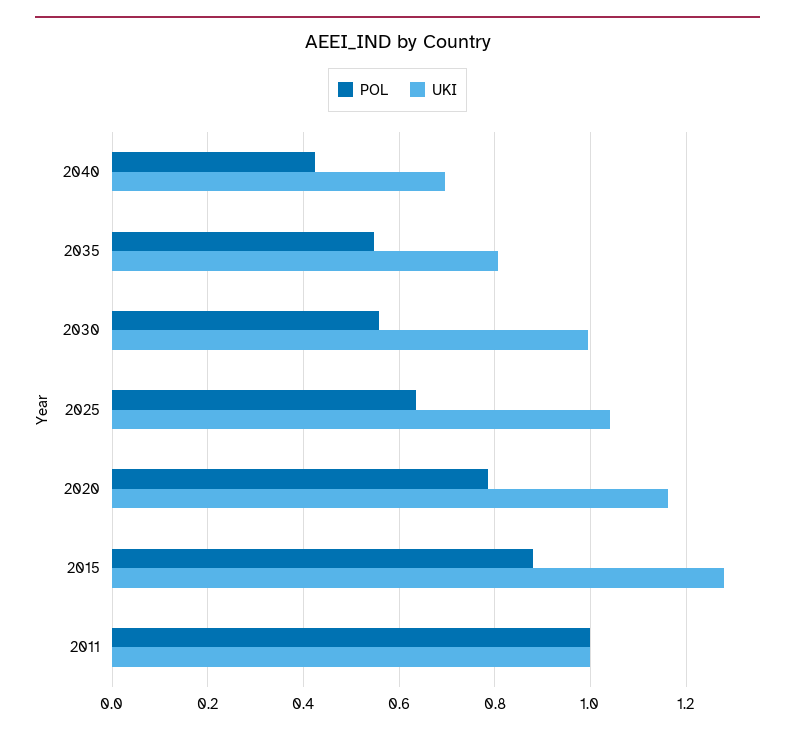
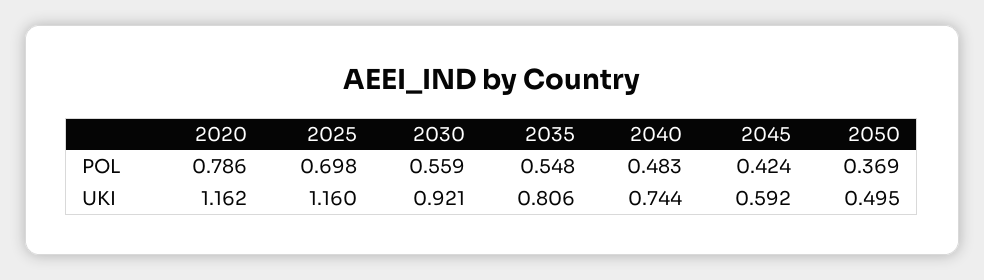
POL, 2040: 0.42 -> 0.483
UKI, 2040: 0.7 -> 0.744
UKI, 2030: 1 -> 0.921
POL, 2025: 0.64 -> 0.698
UKI, 2025: 1.04 -> 1.16
POL, 2015: 0.88 -> none
UKI, 2015: 1.28 -> none
POL, 2011: 1 -> none
UKI, 2011: 1 -> none
POL, 2045: none -> 0.424
POL, 2050: none -> 0.369
UKI, 2045: none -> 0.592
UKI, 2050: none -> 0.495

